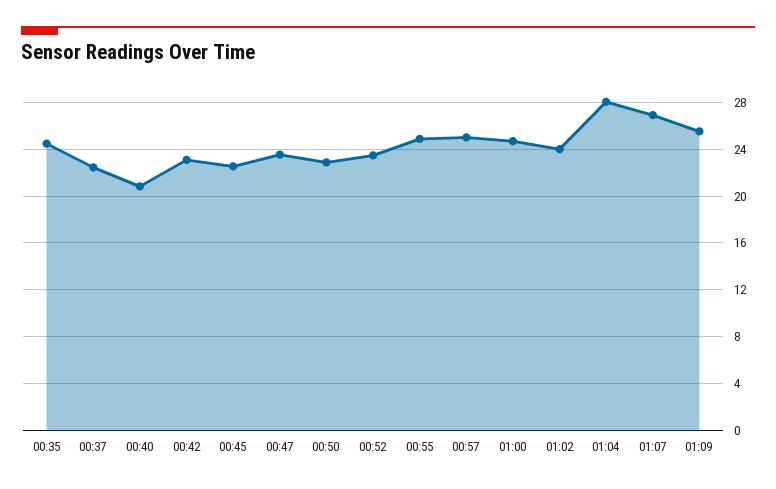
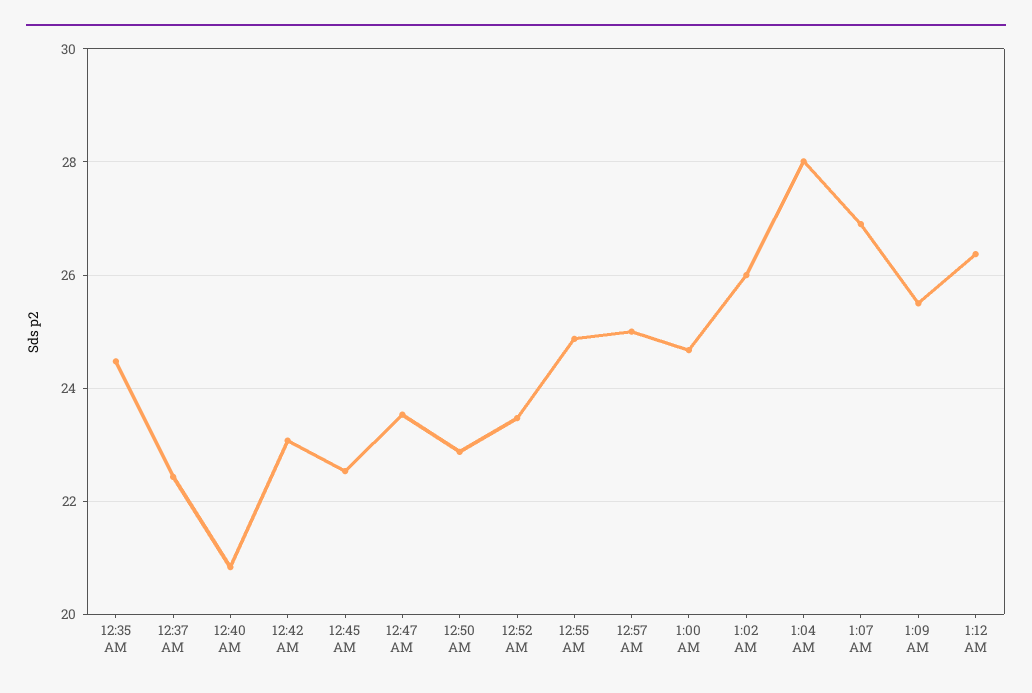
01:02: 24 -> 26
1:12 AM: none -> 26.4

